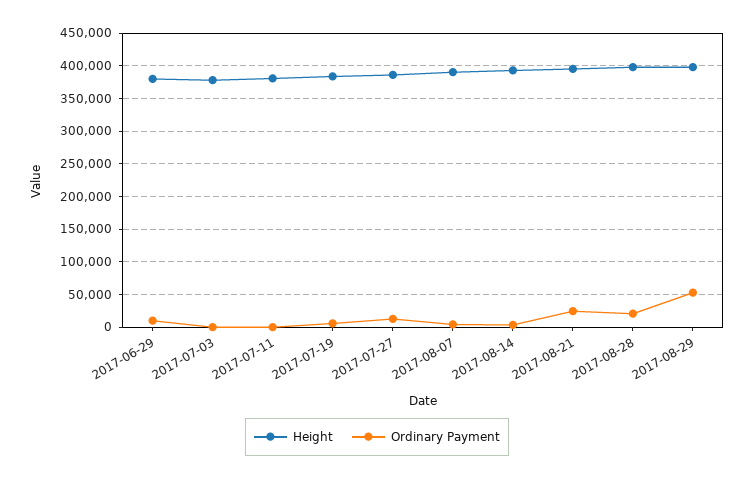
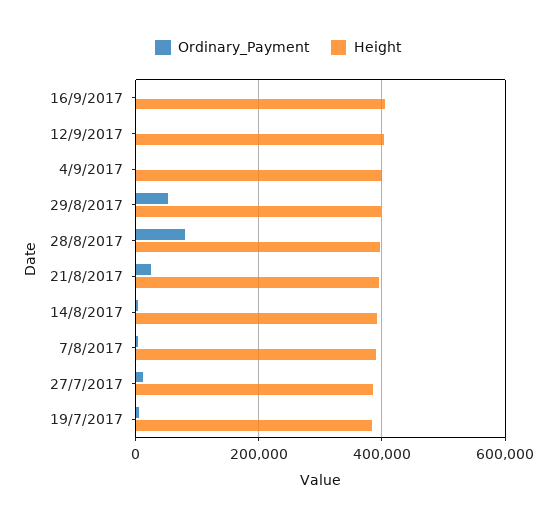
Height, 2017-06-29: 380000 -> none
Ordinary Payment, 2017-06-29: 10000 -> none
Height, 2017-07-03: 380000 -> none
Ordinary Payment, 2017-07-03: 0 -> none
Height, 2017-07-11: 380000 -> none
Ordinary Payment, 2017-07-11: 0 -> none
Ordinary Payment, 2017-08-28: 20000 -> 80000
Ordinary Payment, 16/9/2017: none -> 0
Height, 16/9/2017: none -> 400000
Ordinary Payment, 12/9/2017: none -> 0
Height, 12/9/2017: none -> 400000
Ordinary Payment, 4/9/2017: none -> 0
Height, 4/9/2017: none -> 400000

